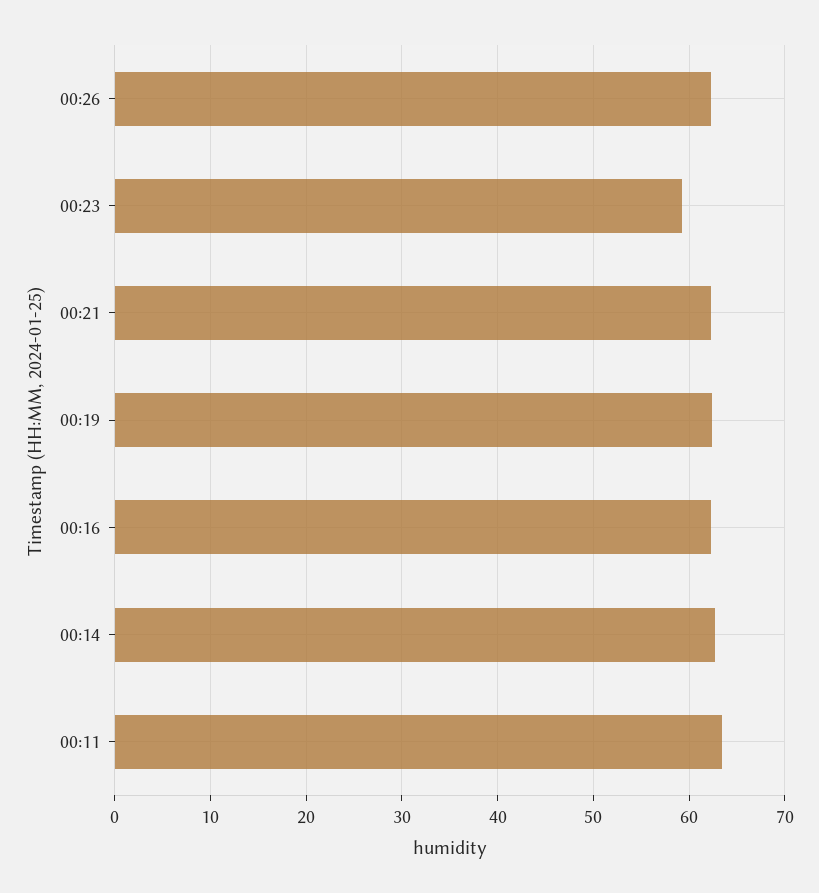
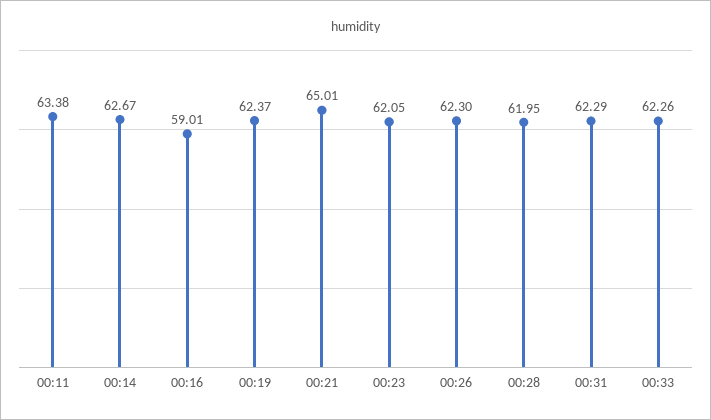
00:23: 59 -> 62.05
00:21: 62 -> 65.01
00:16: 62 -> 59.01
00:28: none -> 61.95
00:31: none -> 62.29
00:33: none -> 62.26

